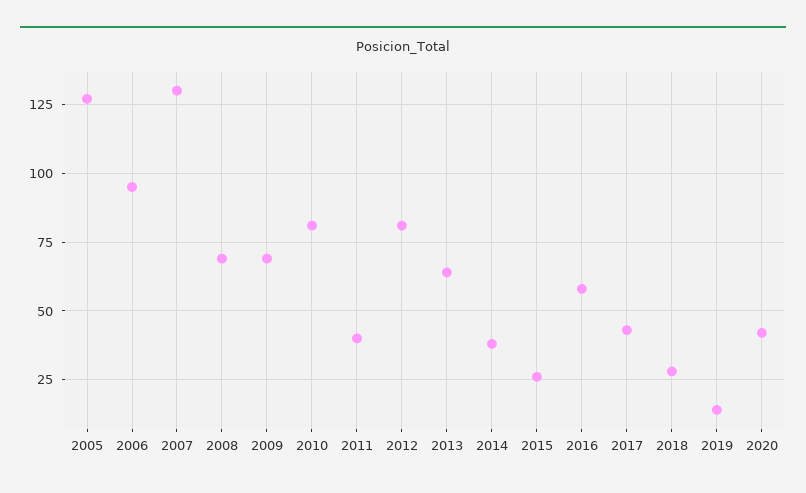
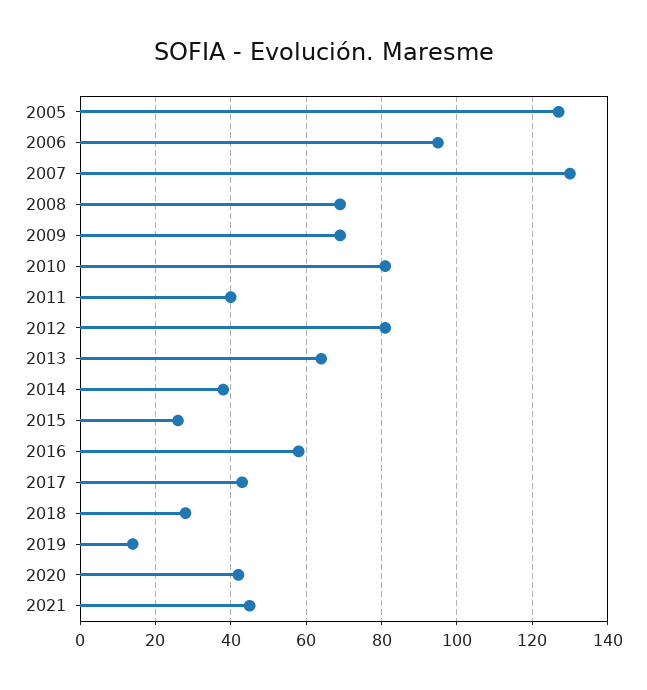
2021: none -> 45

